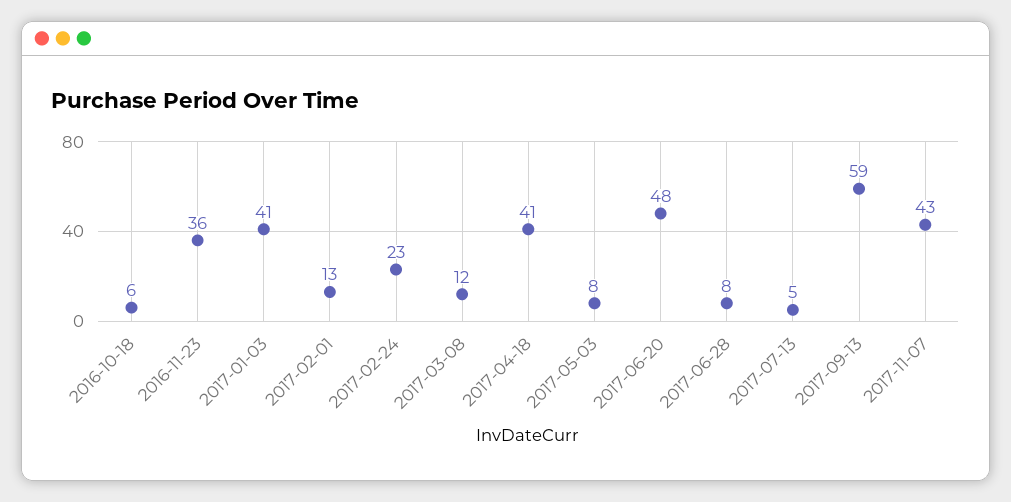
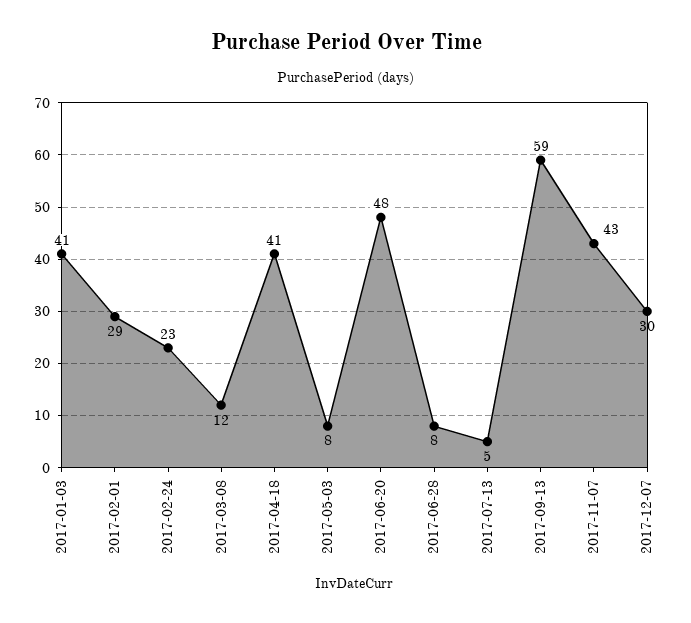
2016-10-18: 6 -> none
2016-11-23: 36 -> none
2017-02-01: 13 -> 29
2017-12-07: none -> 30

